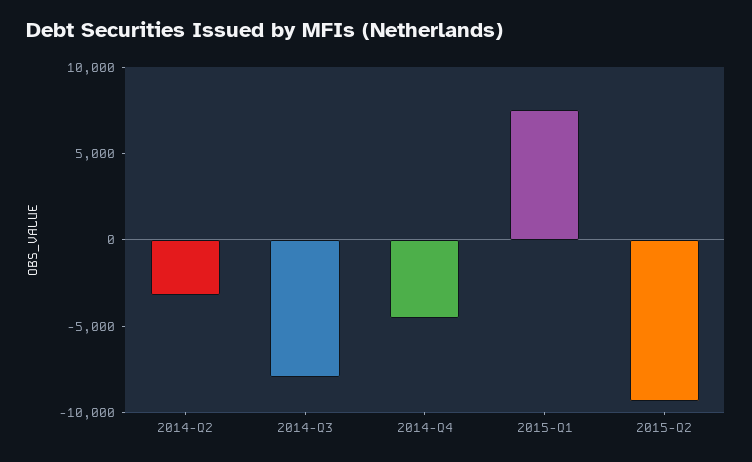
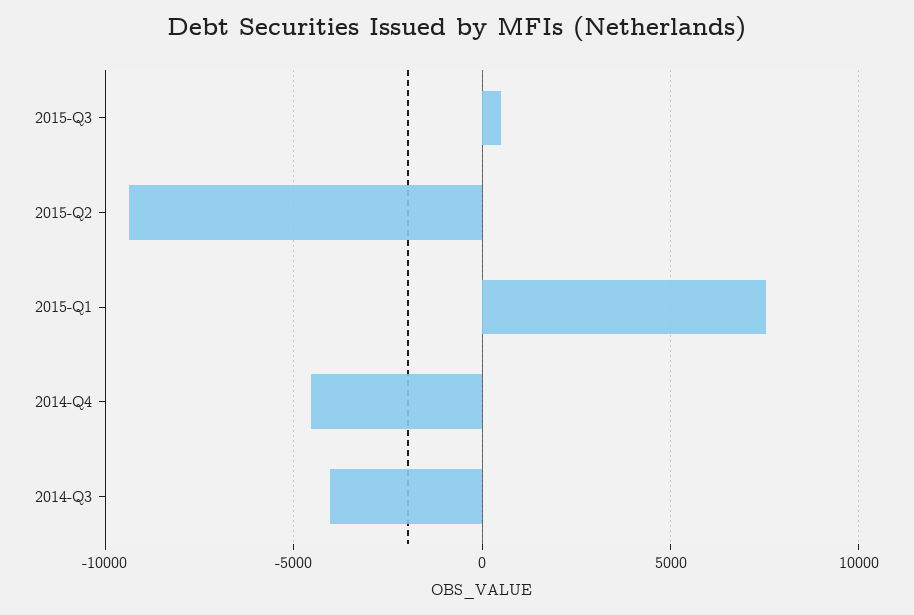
2014-Q2: -3000 -> none
2014-Q3: -8000 -> -4000
2015-Q3: none -> 500

